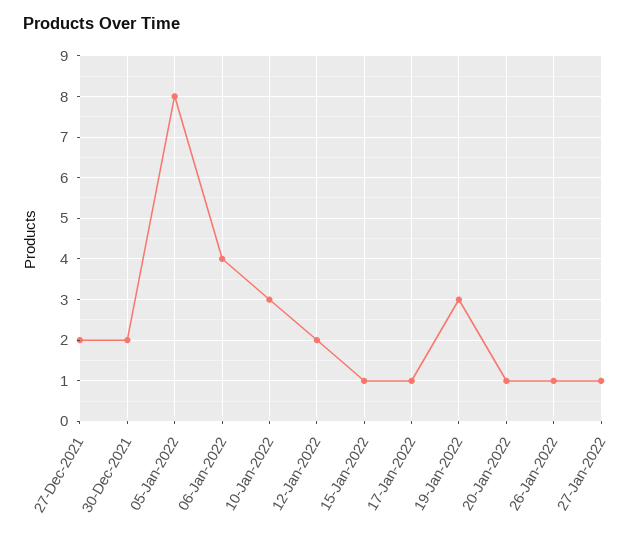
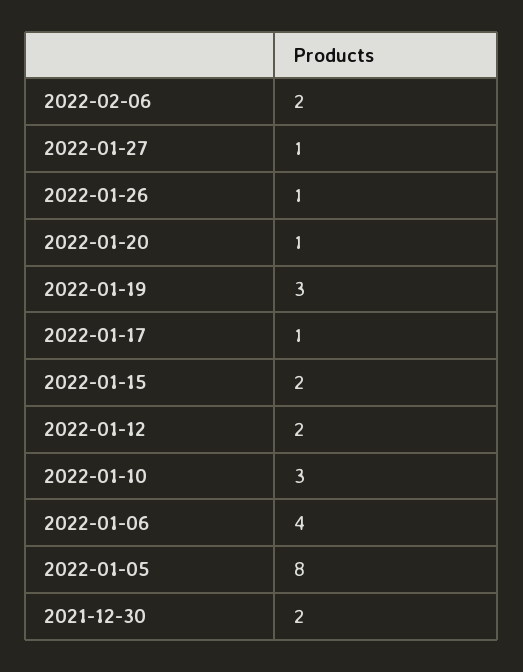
27-Dec-2021: 2 -> none
15-Jan-2022: 1 -> 2
2022-02-06: none -> 2

